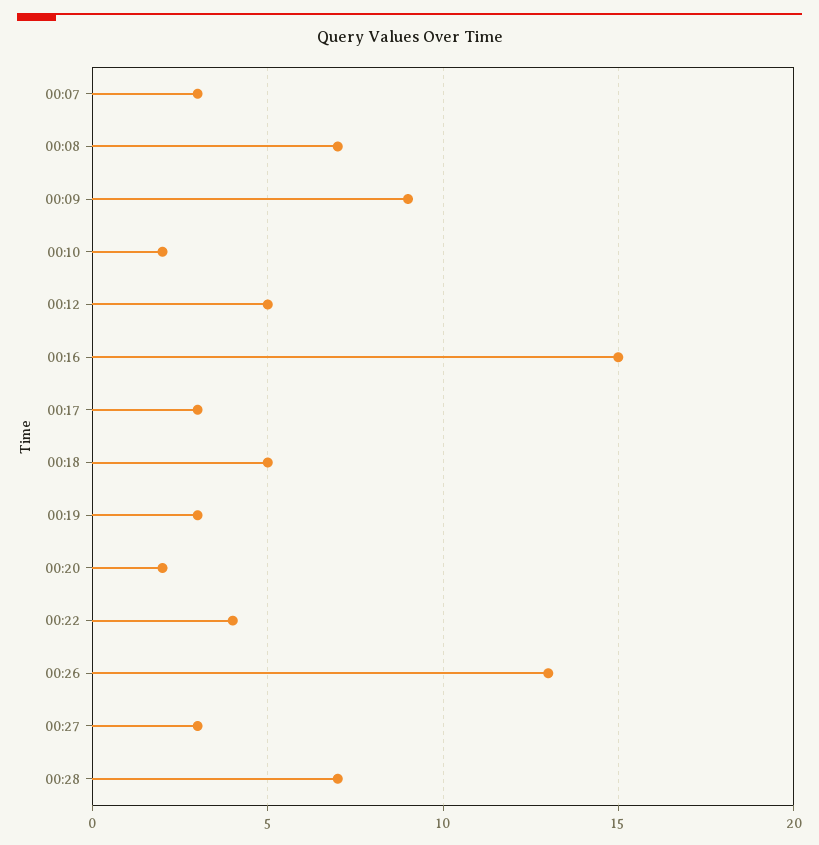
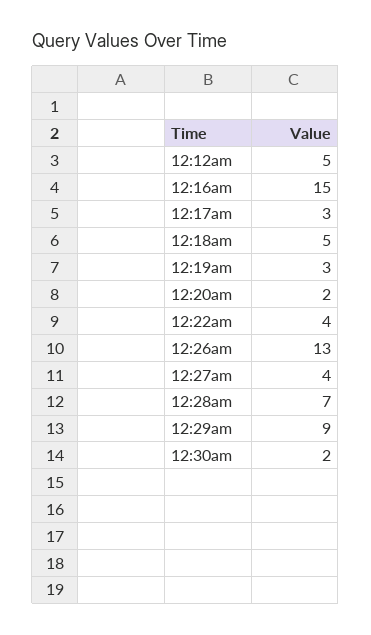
00:07: 3 -> none
00:08: 7 -> none
00:09: 9 -> none
00:10: 2 -> none
00:27: 3 -> 4
12:29am: none -> 9
12:30am: none -> 2

